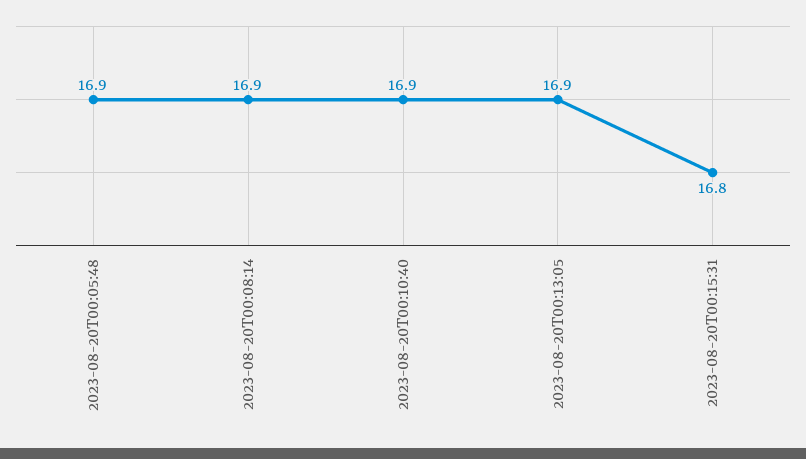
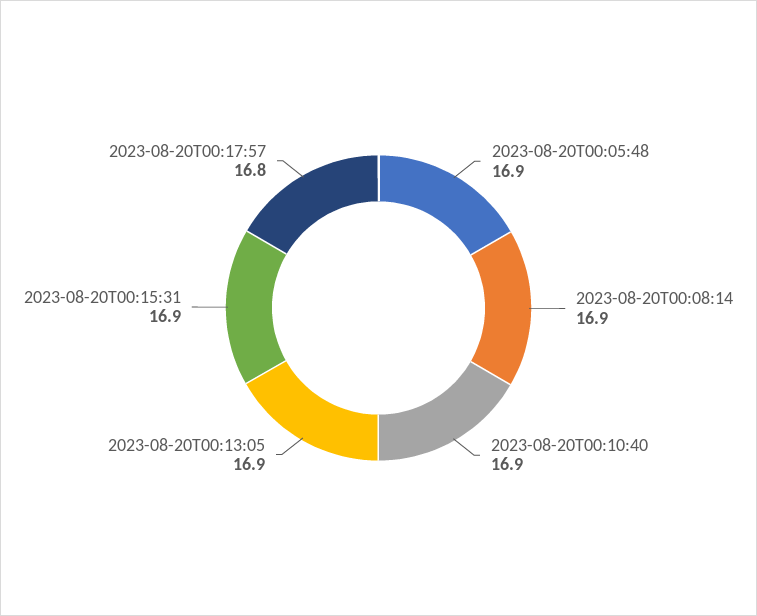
2023-08-20T00:15:31: 16.8 -> 16.9
2023-08-20T00:17:57: none -> 16.8

